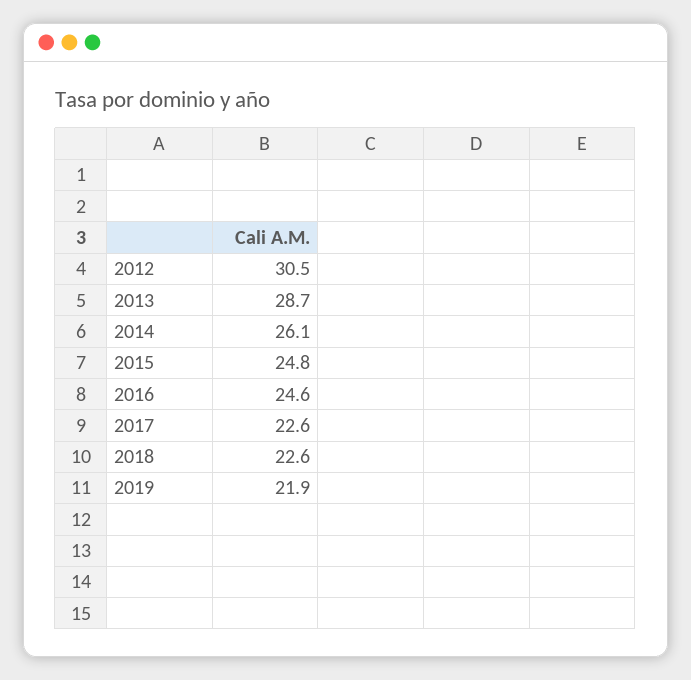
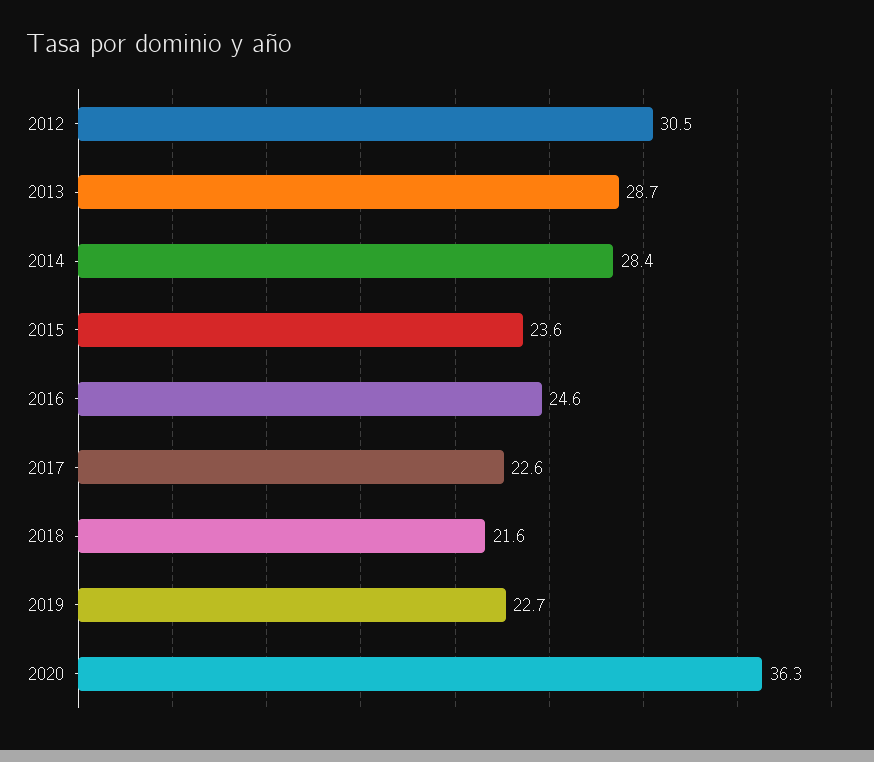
2014: 26.1 -> 28.4
2015: 24.8 -> 23.6
2018: 22.6 -> 21.6
2019: 21.9 -> 22.7
2020: none -> 36.3

